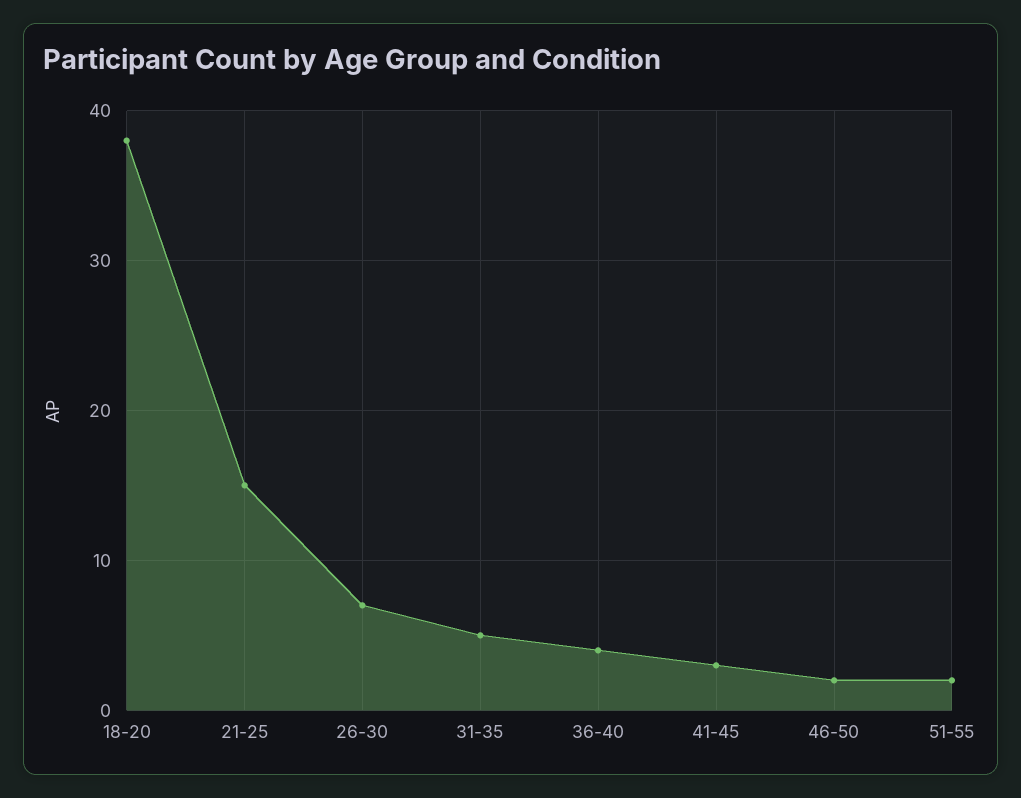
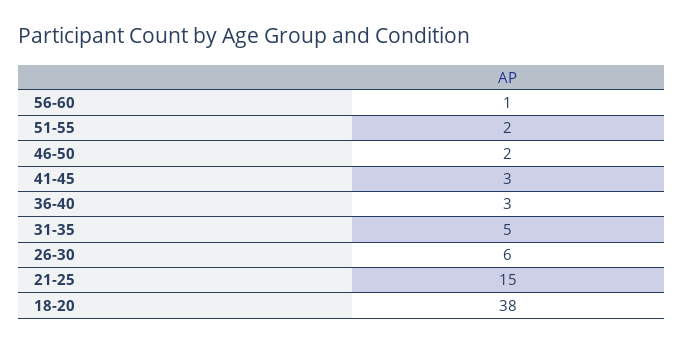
26-30: 7 -> 6
36-40: 4 -> 3
56-60: none -> 1

